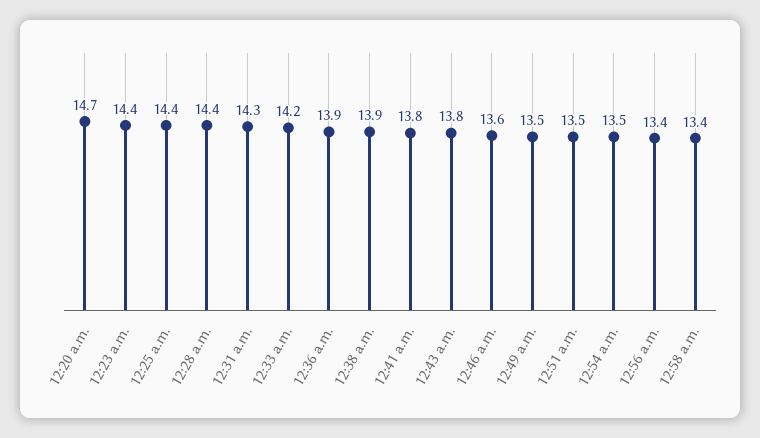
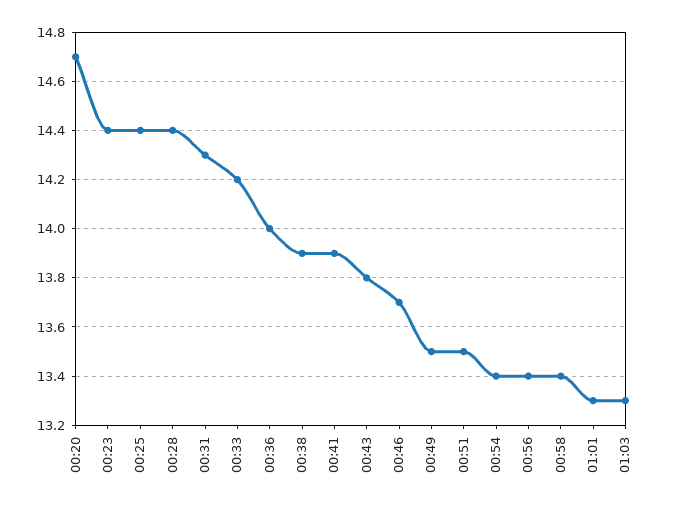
12:36 a.m.: 13.9 -> 14
12:41 a.m.: 13.8 -> 13.9
12:46 a.m.: 13.6 -> 13.7
12:54 a.m.: 13.5 -> 13.4
01:01: none -> 13.3
01:03: none -> 13.3

